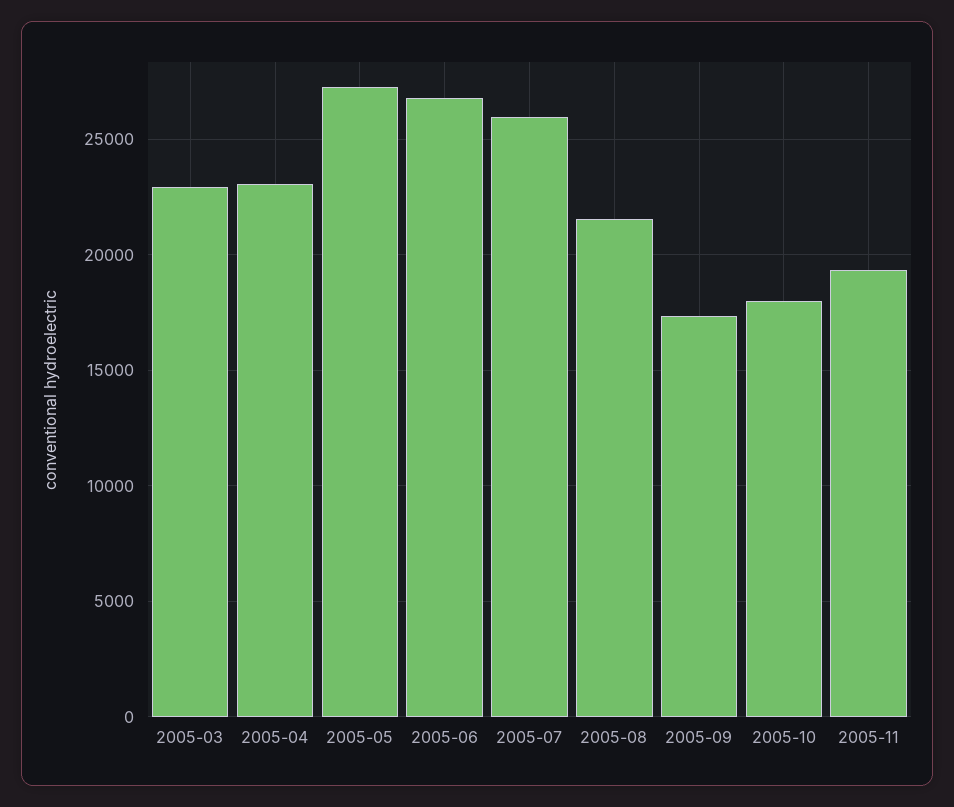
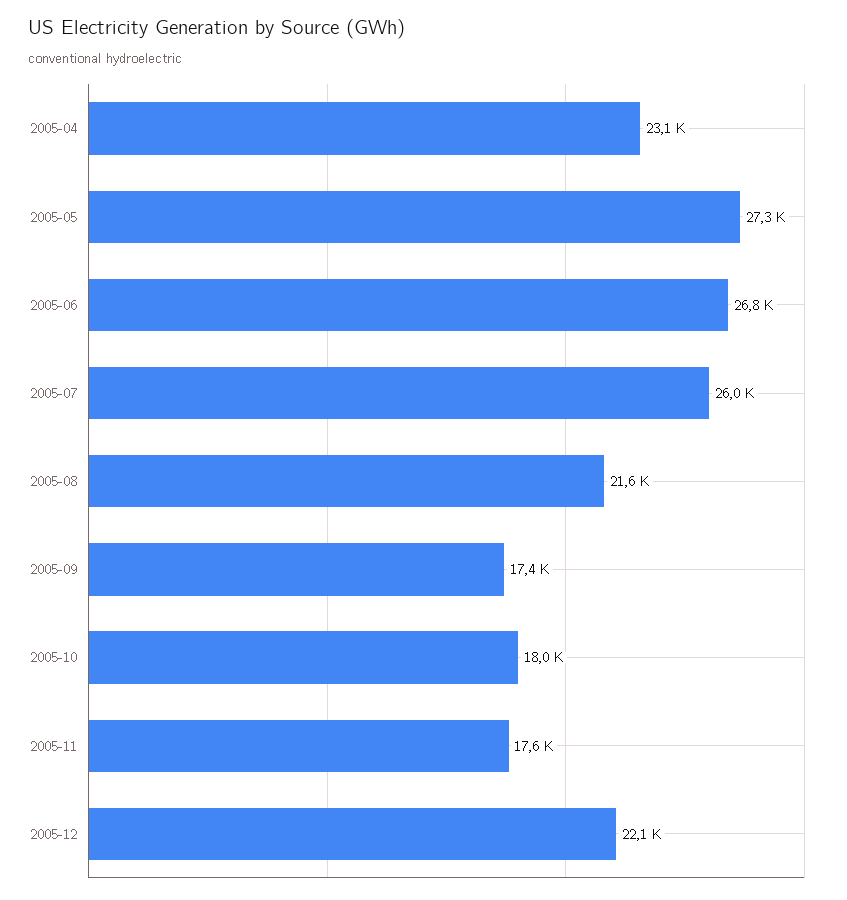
2005-03: 23000 -> none
2005-11: 19500 -> 17600
2005-12: none -> 22100

